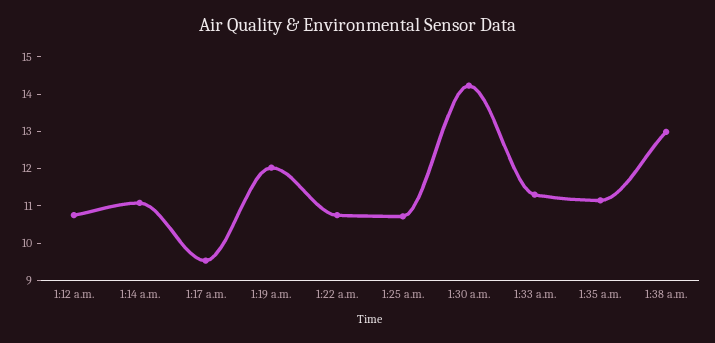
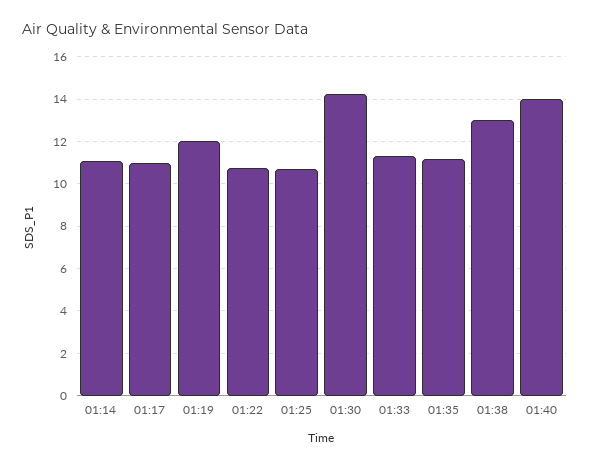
1:12 a.m.: 10.75 -> none
1:17 a.m.: 9.5 -> 11
01:40: none -> 14

